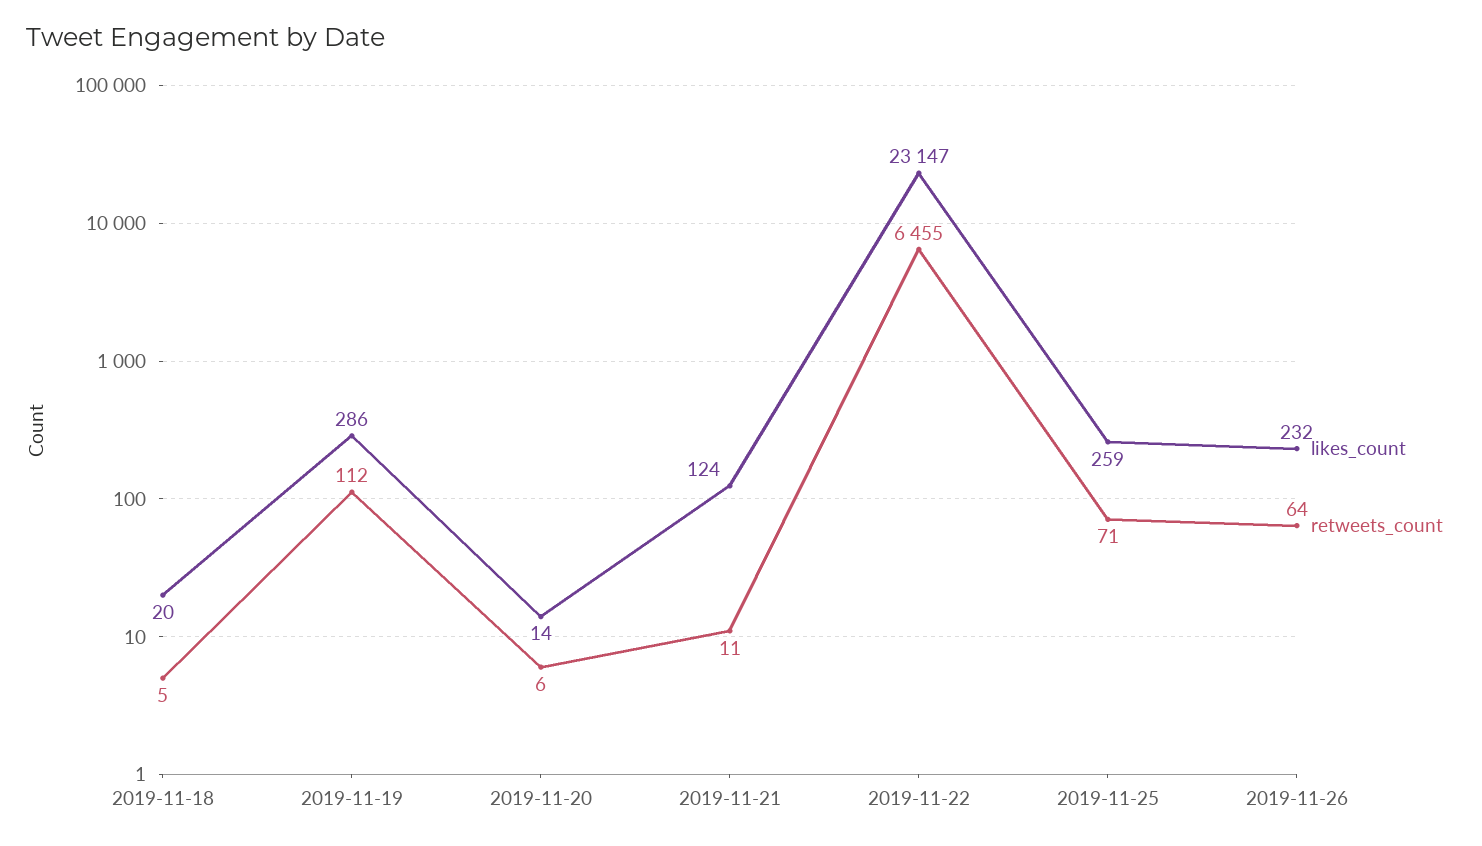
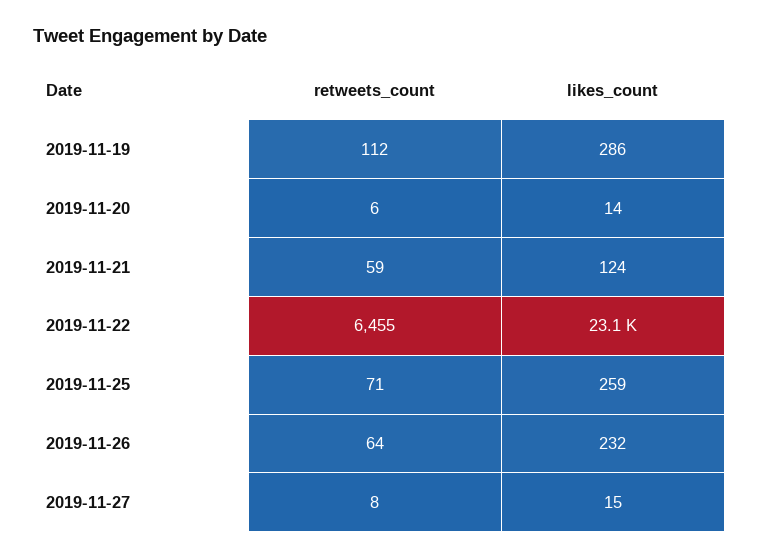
likes_count, 2019-11-18: 20 -> none
retweets_count, 2019-11-18: 5 -> none
retweets_count, 2019-11-21: 11 -> 59
retweets_count, 2019-11-27: none -> 8
likes_count, 2019-11-27: none -> 15

